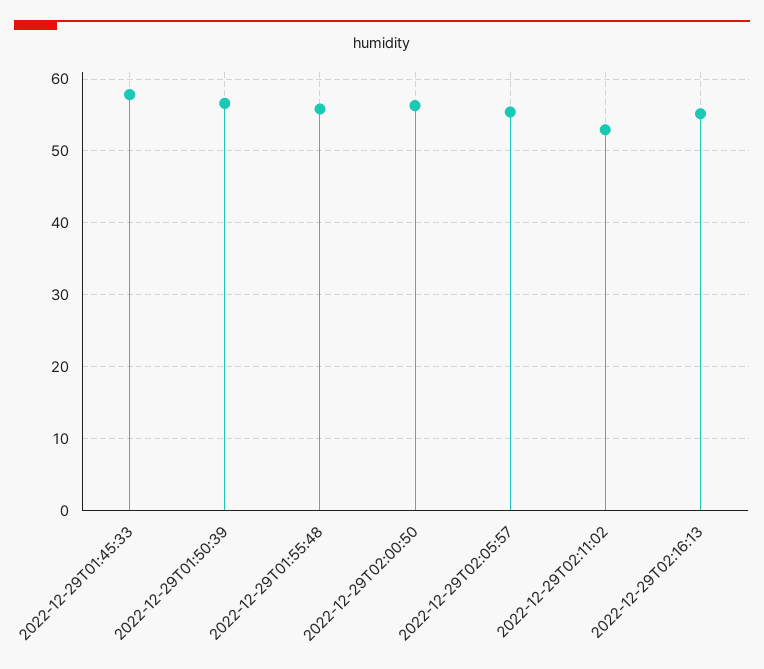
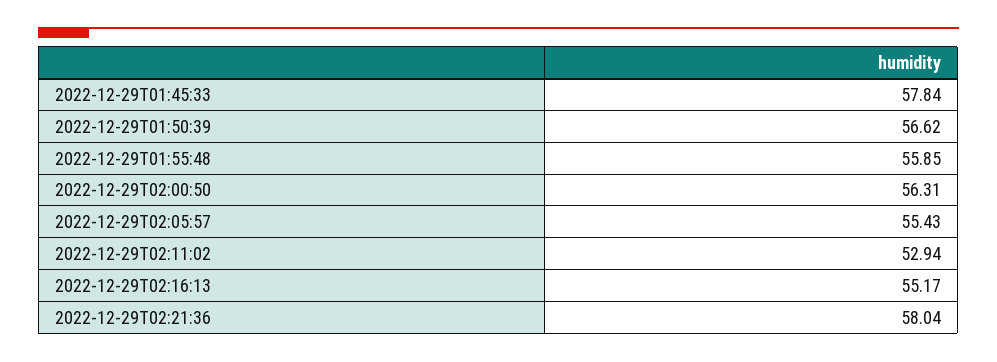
2022-12-29T02:21:36: none -> 58.04

